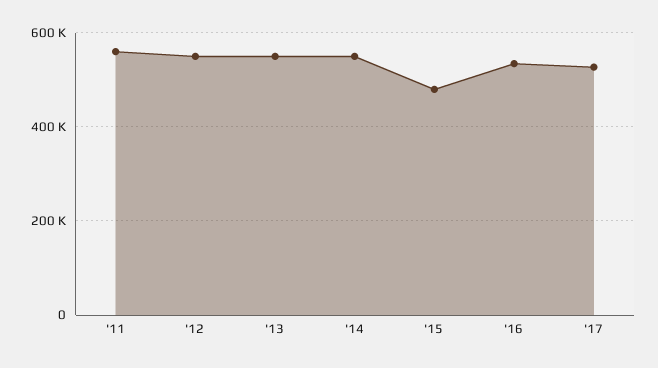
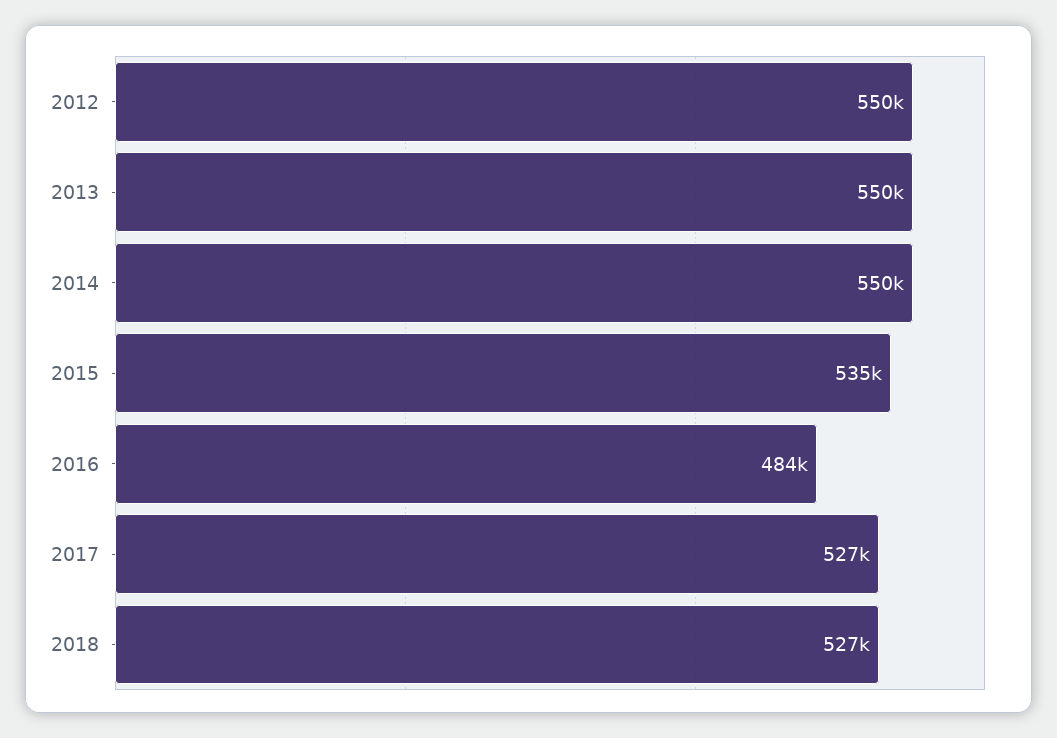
'11: 560000 -> none
'15: 480000 -> 535000
'16: 540000 -> 484000
2018: none -> 527000

